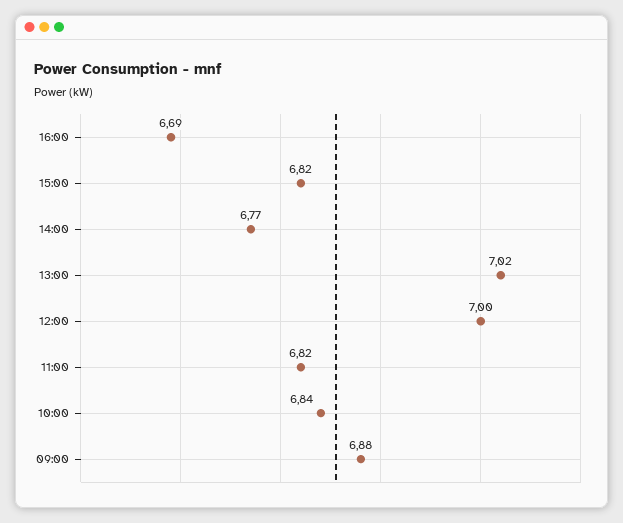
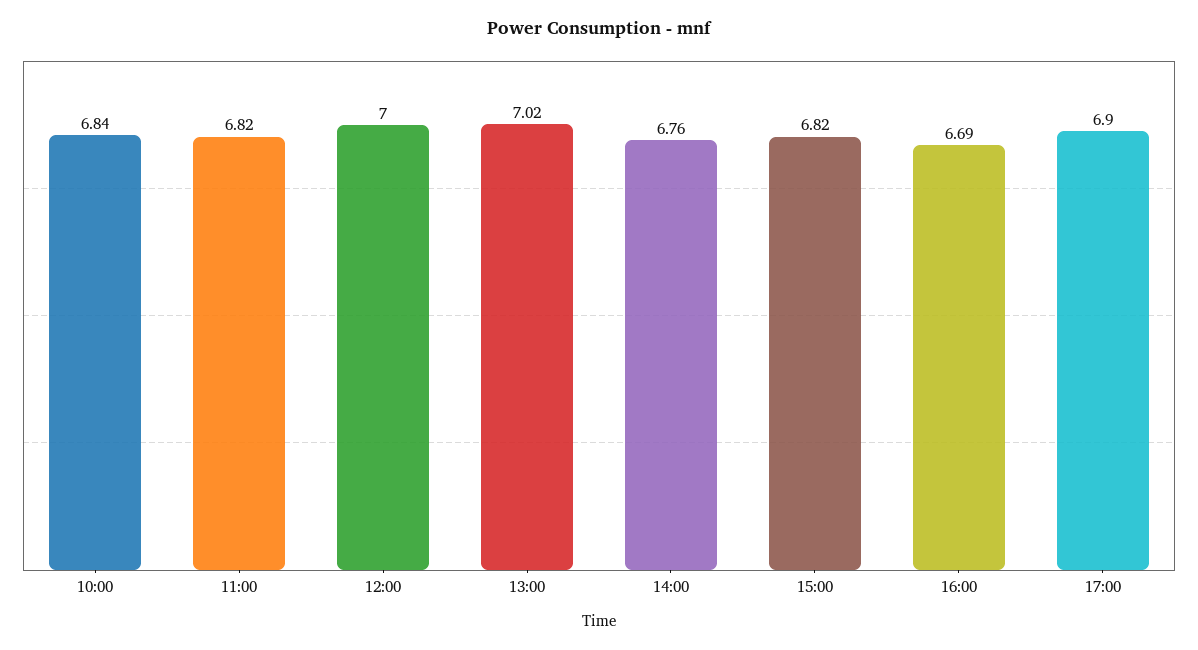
14:00: 6.77 -> 6.76
09:00: 6.88 -> none
17:00: none -> 6.9

